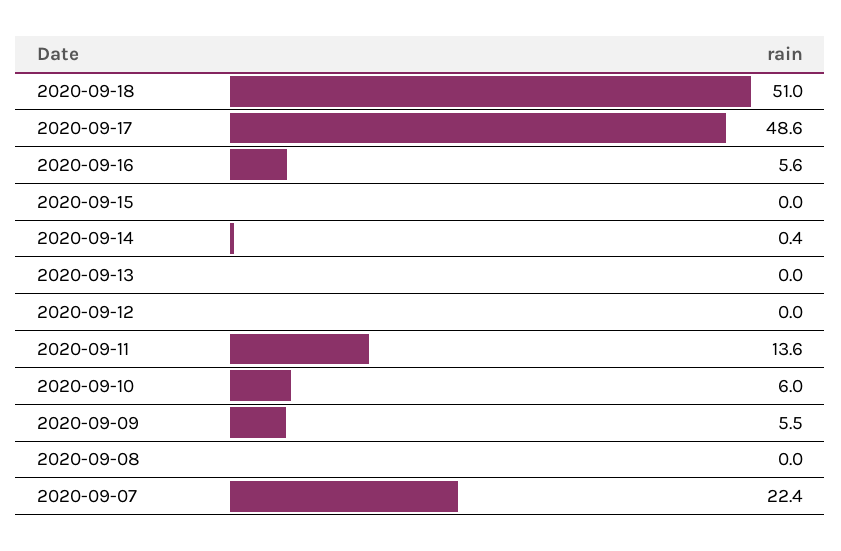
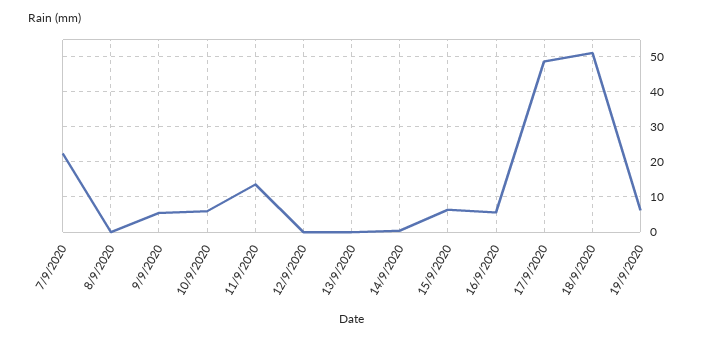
2020-09-15: 0 -> 6
19/9/2020: none -> 6

